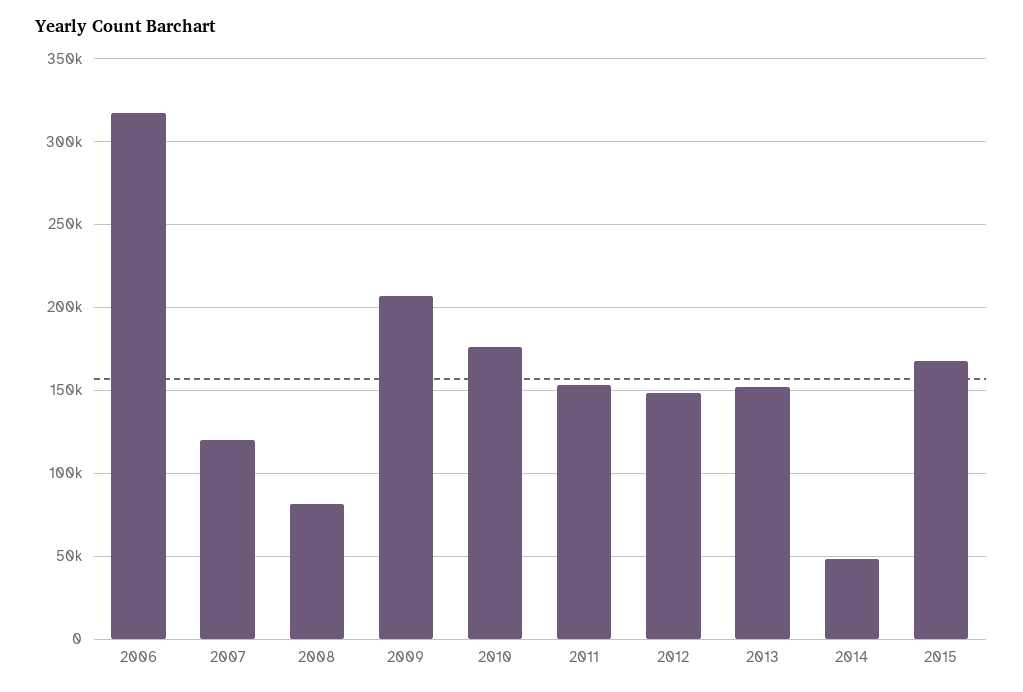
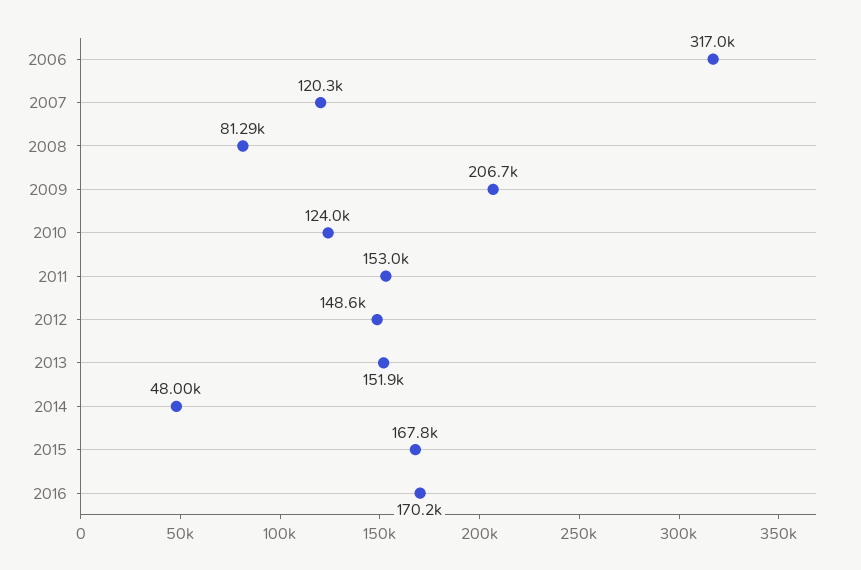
2010: 175000 -> 124000
2016: none -> 170200

